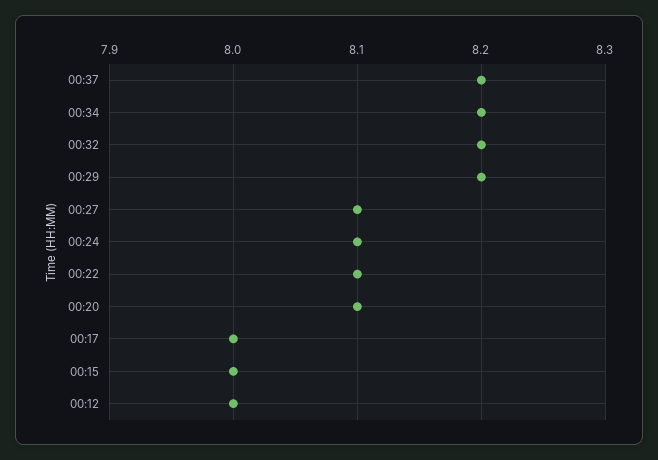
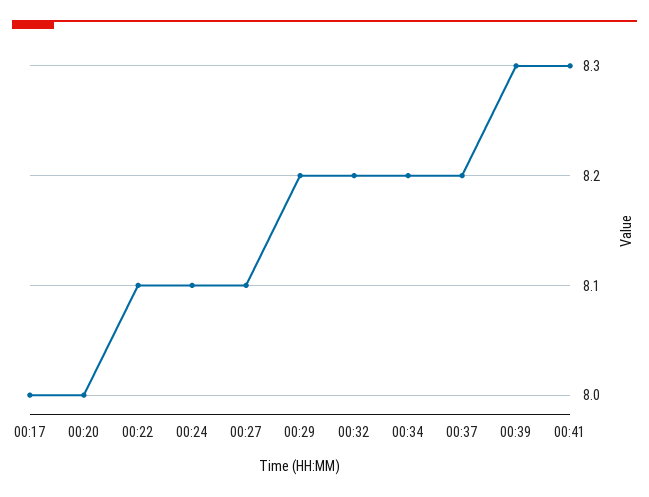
00:20: 8.1 -> 8
00:15: 8 -> none
00:12: 8 -> none
00:39: none -> 8.3
00:41: none -> 8.3

